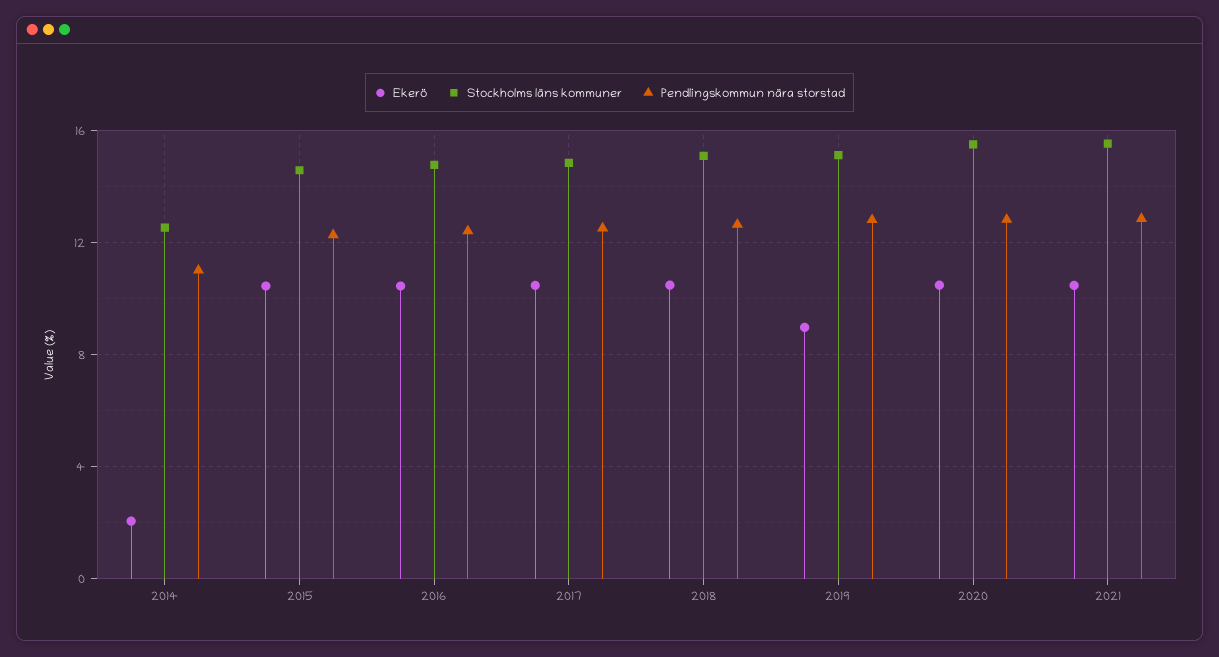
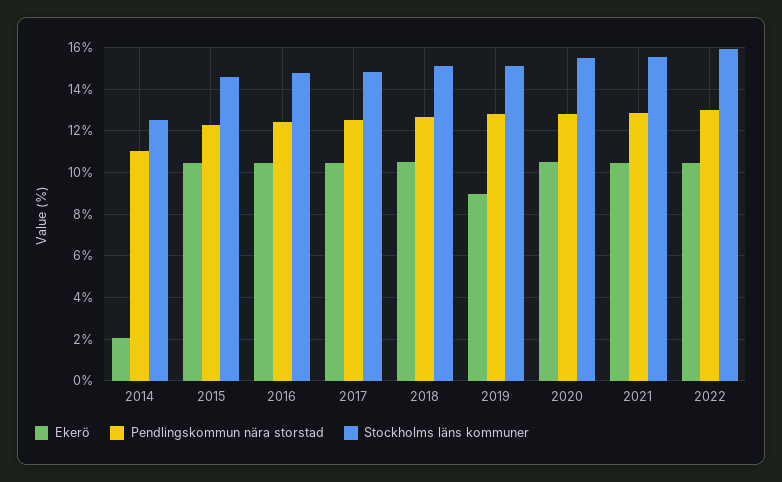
Ekerö, 2022: none -> 10.5
Pendlingskommun nära storstad, 2022: none -> 13
Stockholms läns kommuner, 2022: none -> 16

